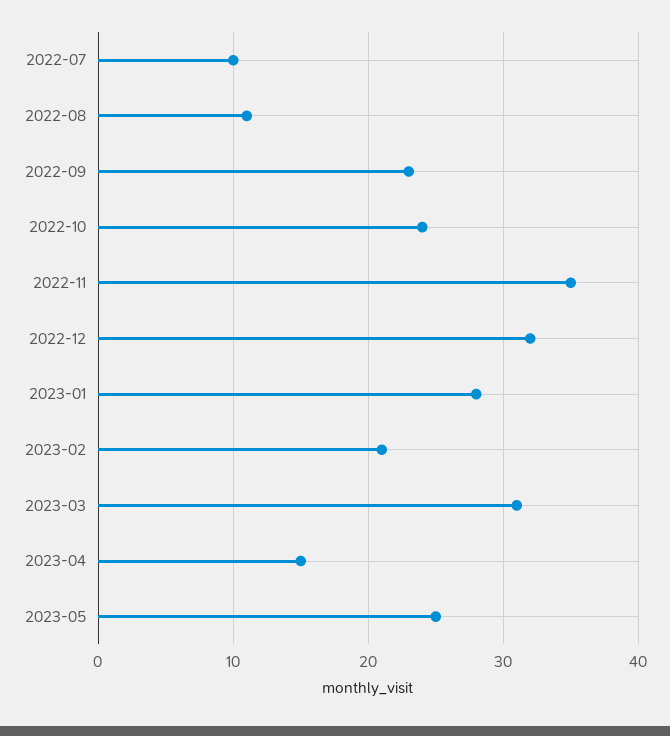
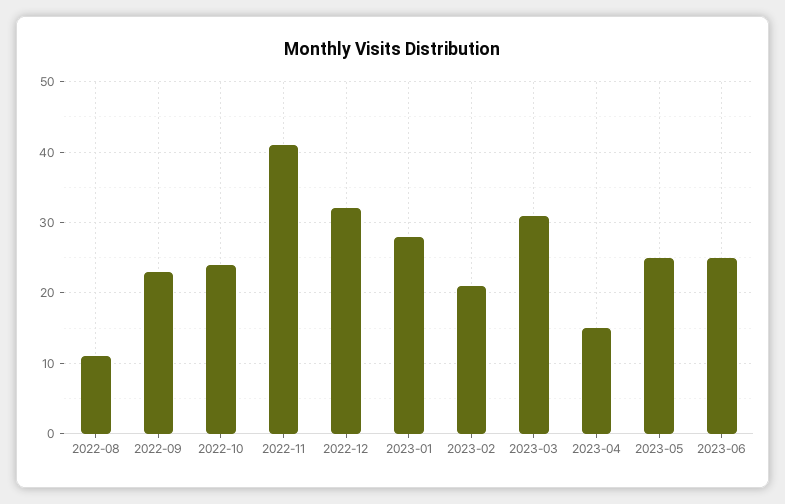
2022-07: 10 -> none
2022-11: 35 -> 41
2023-06: none -> 25

